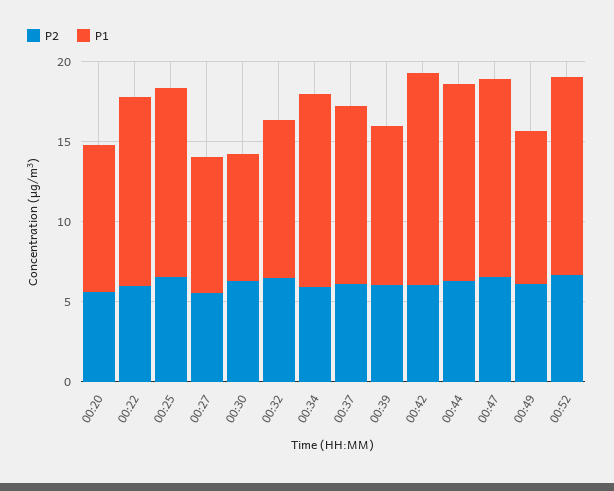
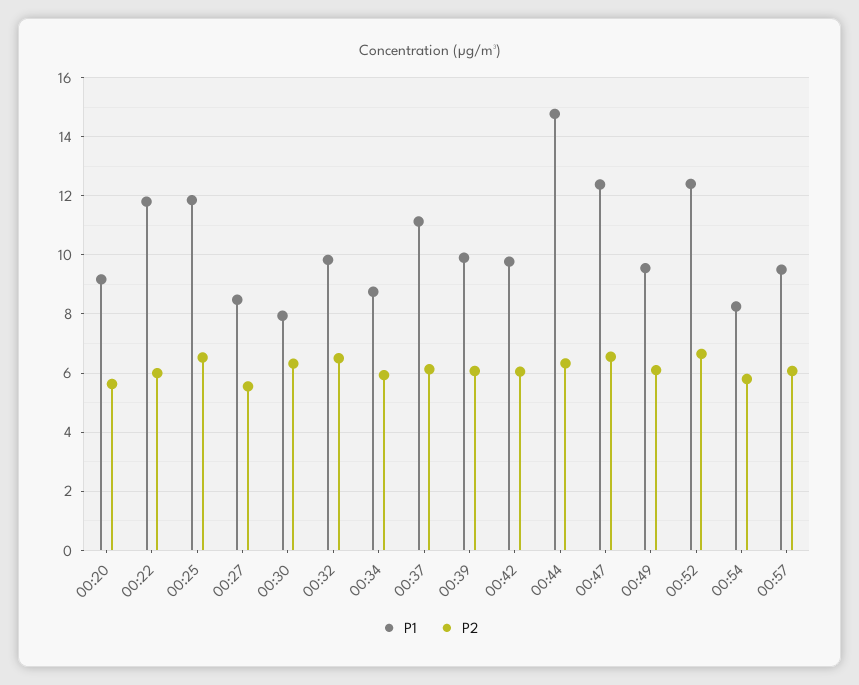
P1, 00:34: 12 -> 8.75
P1, 00:42: 13 -> 9.75
P1, 00:44: 12 -> 14.75
P1, 00:54: none -> 8.25
P2, 00:54: none -> 5.75
P1, 00:57: none -> 9.5
P2, 00:57: none -> 6

